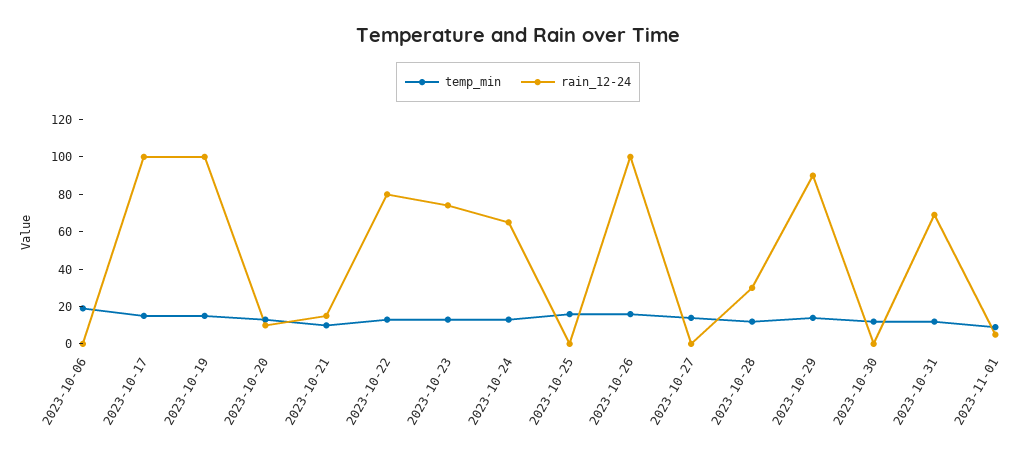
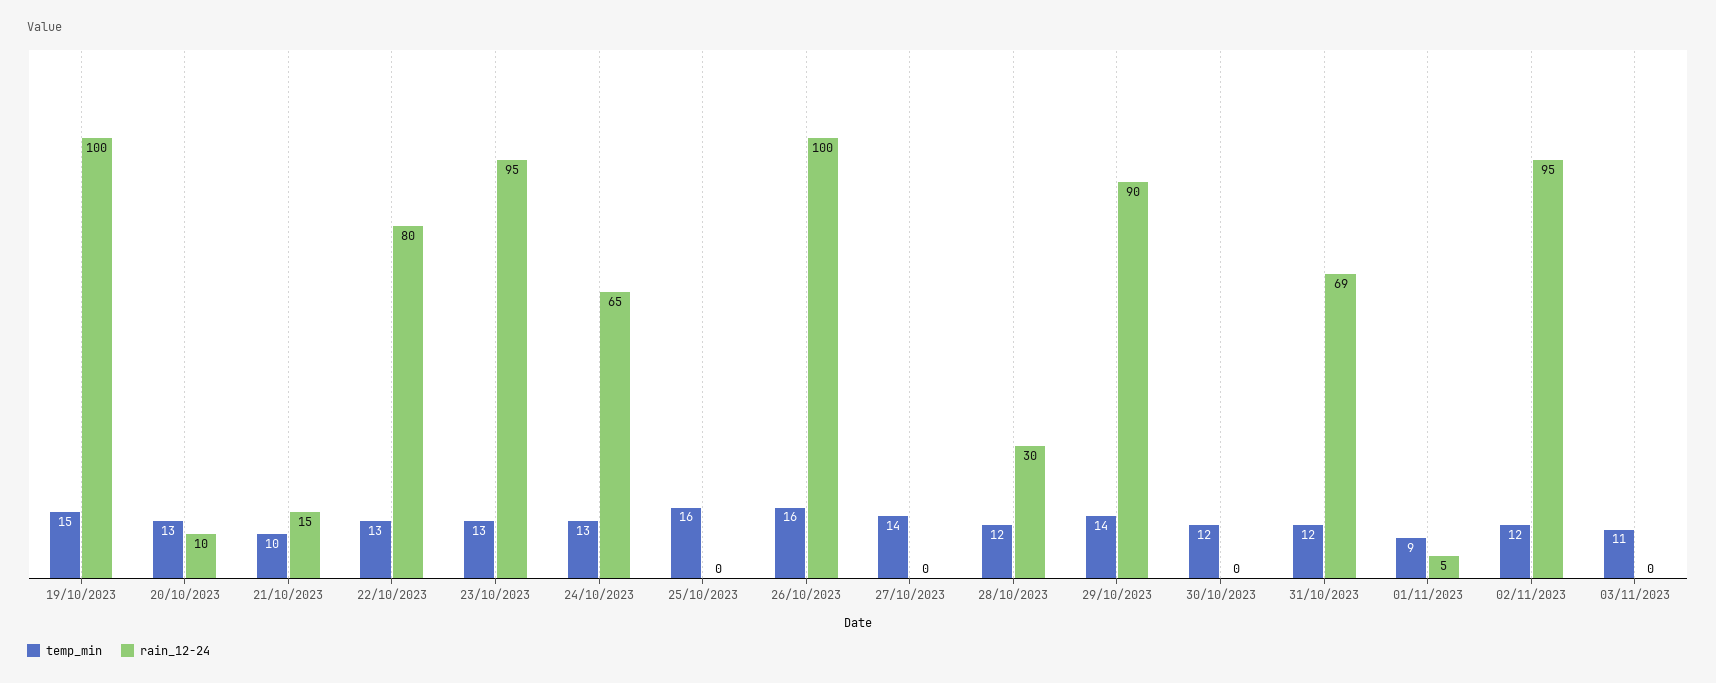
temp_min, 2023-10-06: 20 -> none
rain_12-24, 2023-10-06: 0 -> none
temp_min, 2023-10-17: 15 -> none
rain_12-24, 2023-10-17: 100 -> none
rain_12-24, 2023-10-23: 75 -> 95
temp_min, 02/11/2023: none -> 12
rain_12-24, 02/11/2023: none -> 95
temp_min, 03/11/2023: none -> 11
rain_12-24, 03/11/2023: none -> 0

